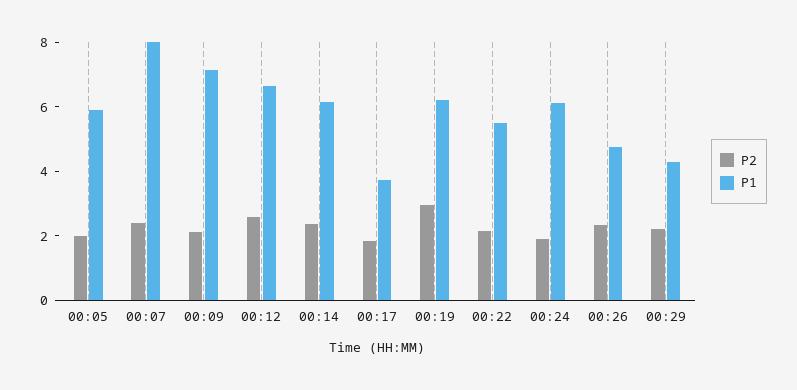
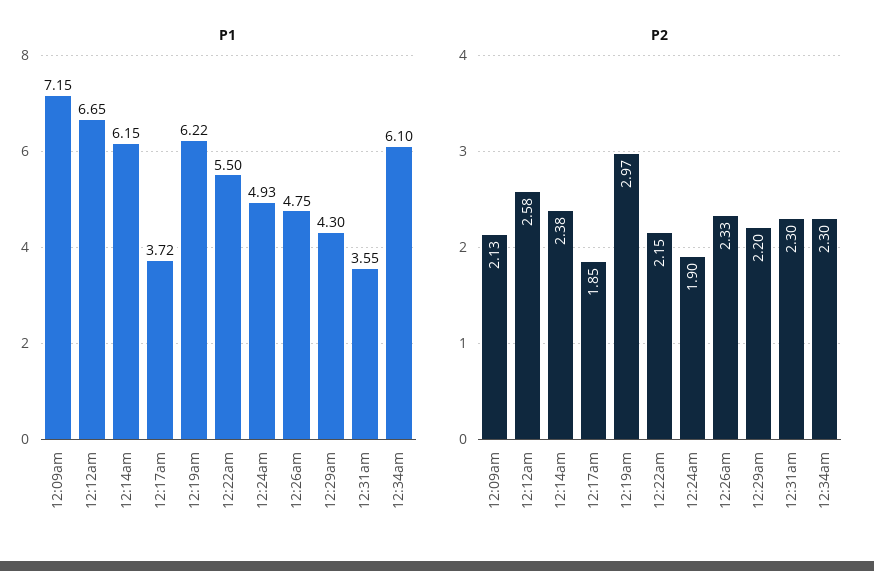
P2, 00:05: 2 -> none
P1, 00:05: 6 -> none
P2, 00:07: 2.5 -> none
P1, 00:07: 8 -> none
P1, 00:24: 6 -> 4.93
P1, 12:31am: none -> 3.55
P1, 12:34am: none -> 6.1
P2, 12:31am: none -> 2.3
P2, 12:34am: none -> 2.3

